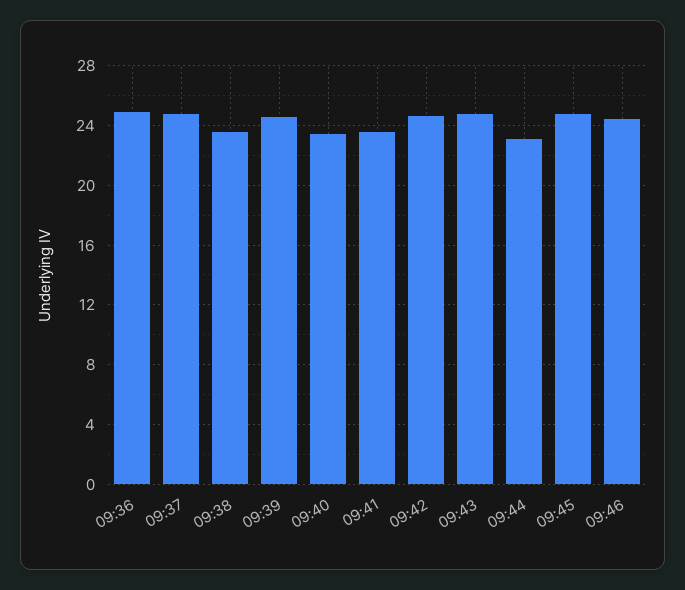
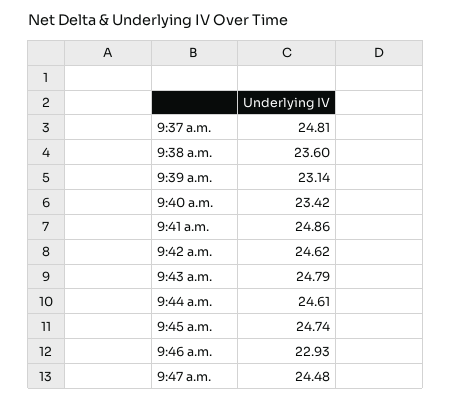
09:36: 25 -> none
09:39: 24.5 -> 23.14
09:41: 23.5 -> 24.86
09:44: 23 -> 24.61
09:46: 24.5 -> 22.93
9:47 a.m.: none -> 24.48

